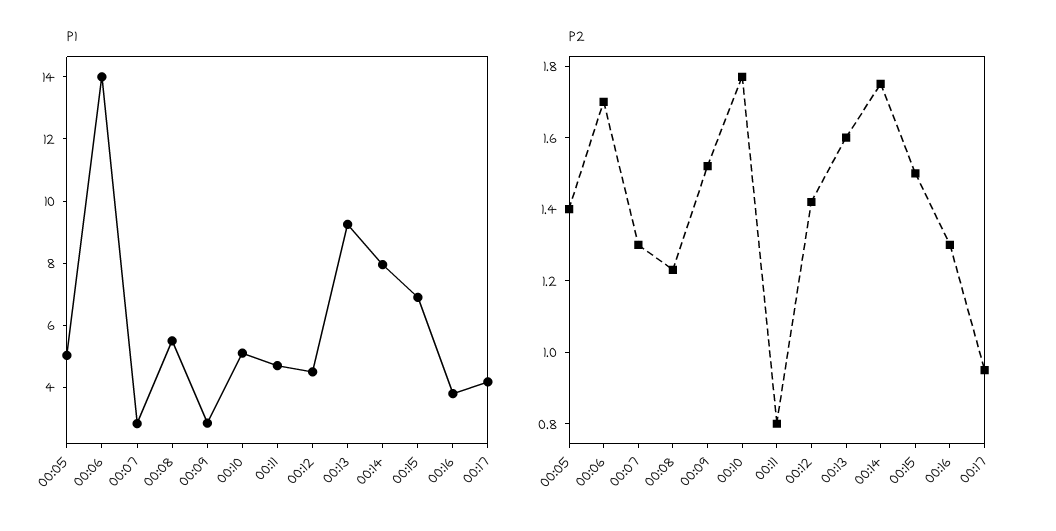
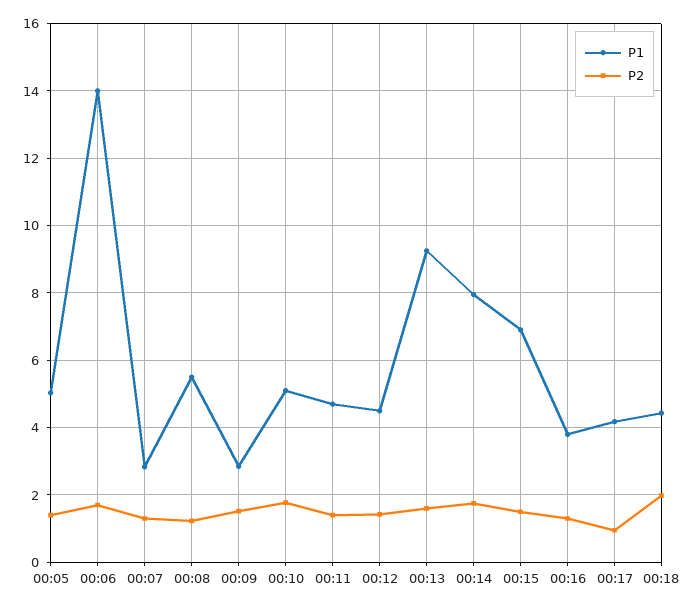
P2, 00:11: 0.8 -> 1.4
P1, 00:18: none -> 4.4
P2, 00:18: none -> 2

